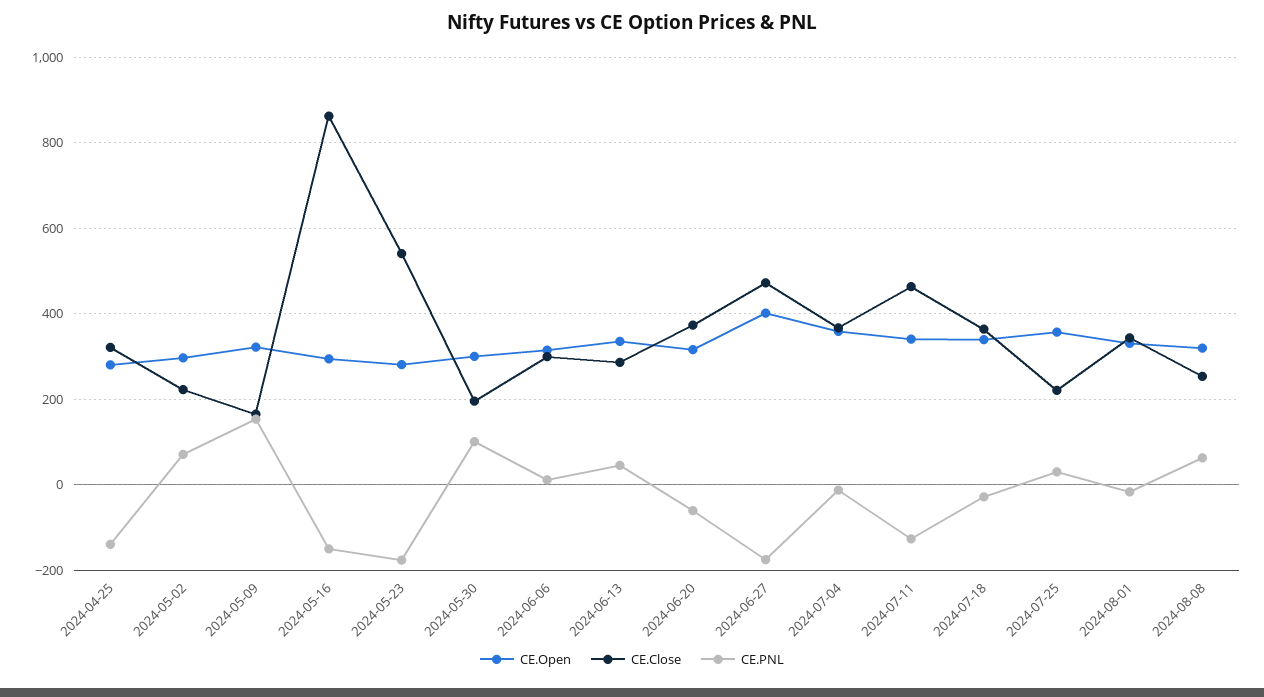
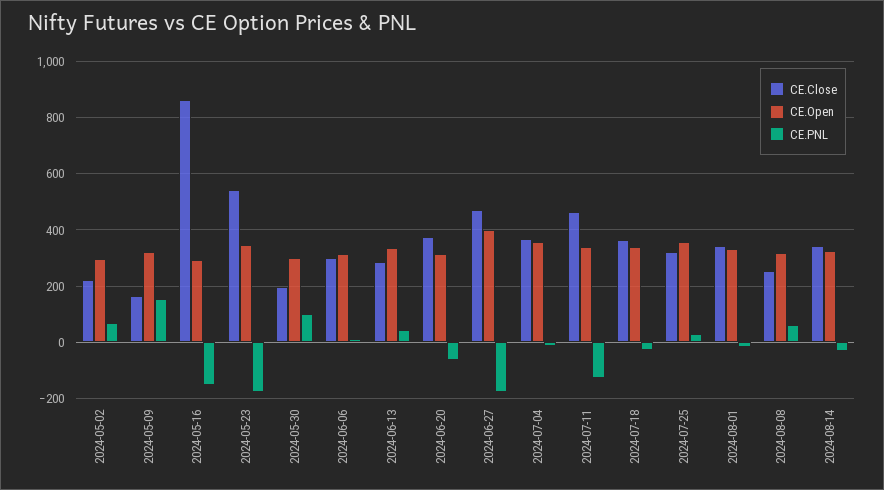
CE.Open, 2024-04-25: 280 -> none
CE.Close, 2024-04-25: 320 -> none
CE.PNL, 2024-04-25: -140 -> none
CE.Open, 2024-05-23: 280 -> 350
CE.Close, 2024-07-25: 220 -> 325
CE.Close, 2024-08-14: none -> 350
CE.Open, 2024-08-14: none -> 325
CE.PNL, 2024-08-14: none -> -25

